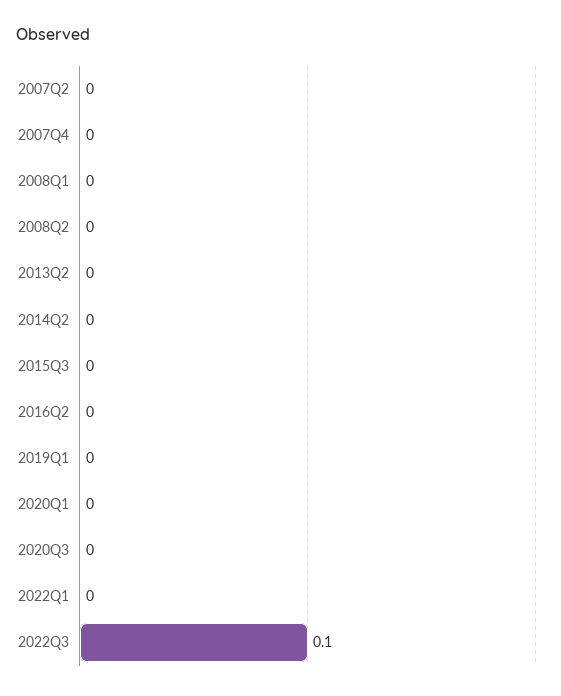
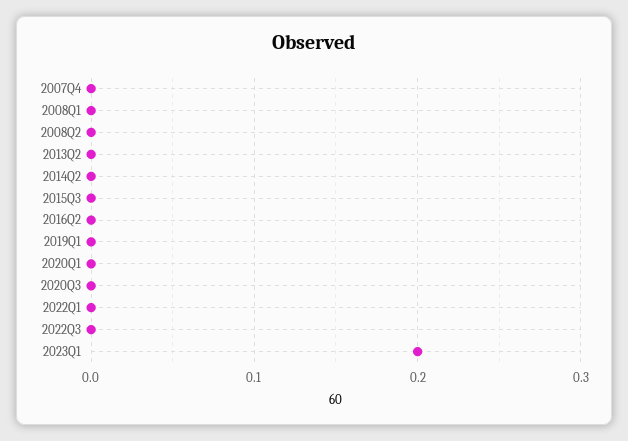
2007Q2: 0 -> none
2022Q3: 0.1 -> 0
2023Q1: none -> 0.2

